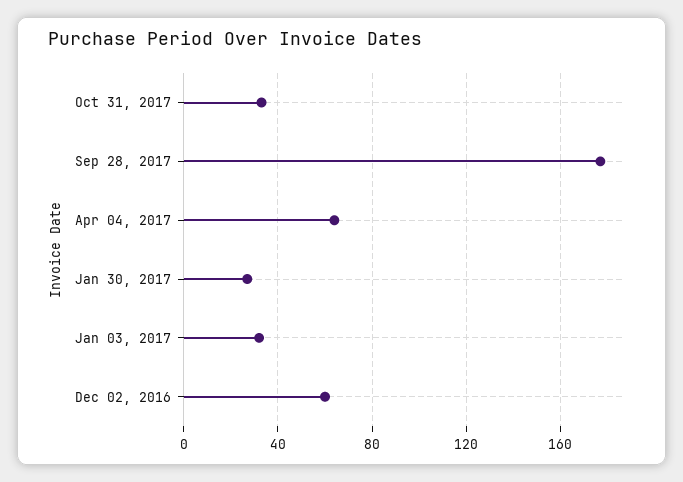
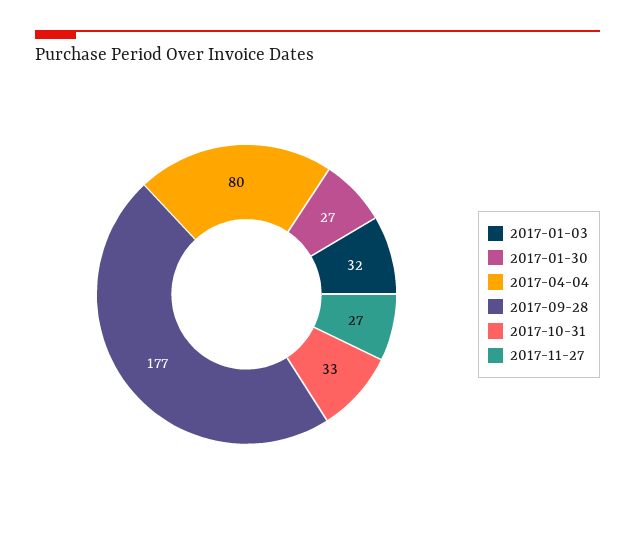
Apr 04, 2017: 65 -> 80
Dec 02, 2016: 60 -> none
2017-11-27: none -> 27

